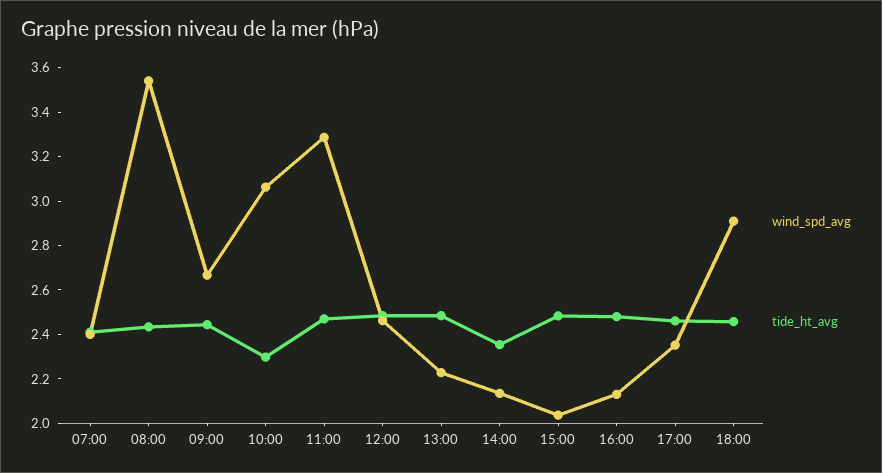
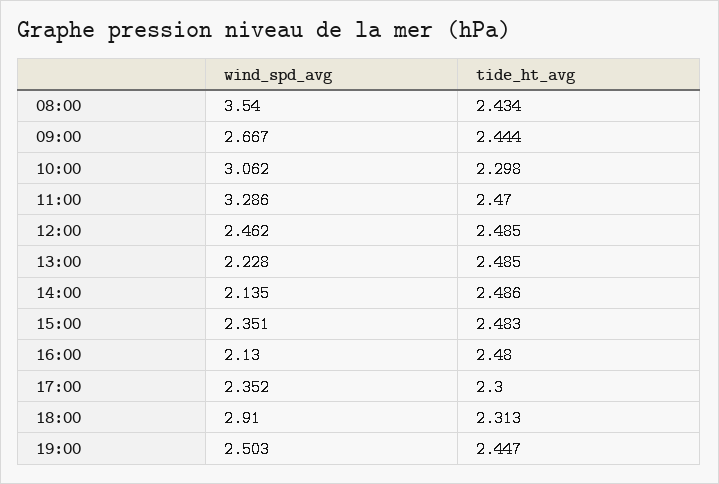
wind_spd_avg, 07:00: 2.4 -> none
tide_ht_avg, 07:00: 2.4 -> none
tide_ht_avg, 14:00: 2.35 -> 2.486
wind_spd_avg, 15:00: 2.05 -> 2.351
tide_ht_avg, 17:00: 2.45 -> 2.3
tide_ht_avg, 18:00: 2.45 -> 2.313
wind_spd_avg, 19:00: none -> 2.503
tide_ht_avg, 19:00: none -> 2.447

